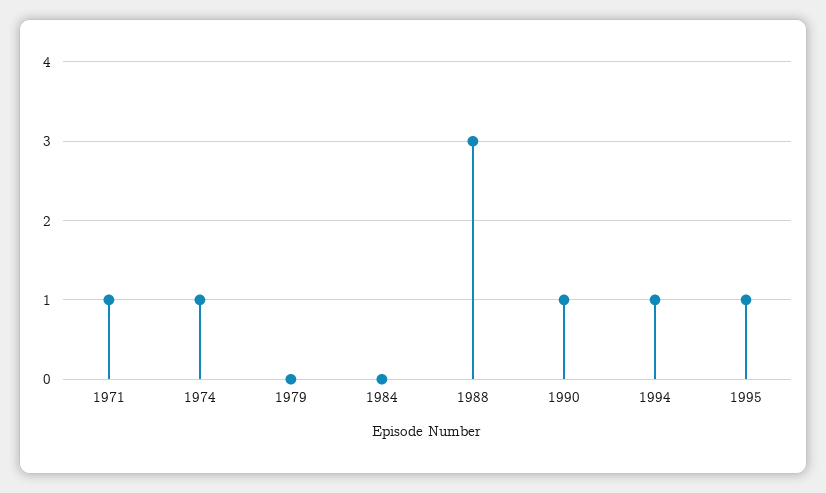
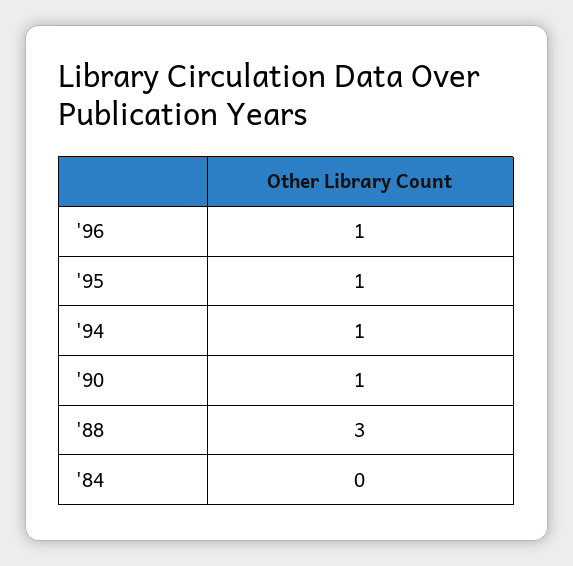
1971: 1 -> none
1974: 1 -> none
1979: 0 -> none
'96: none -> 1

